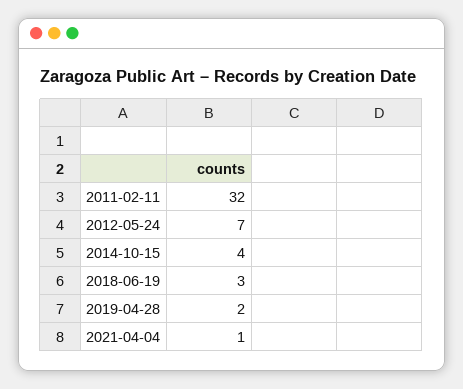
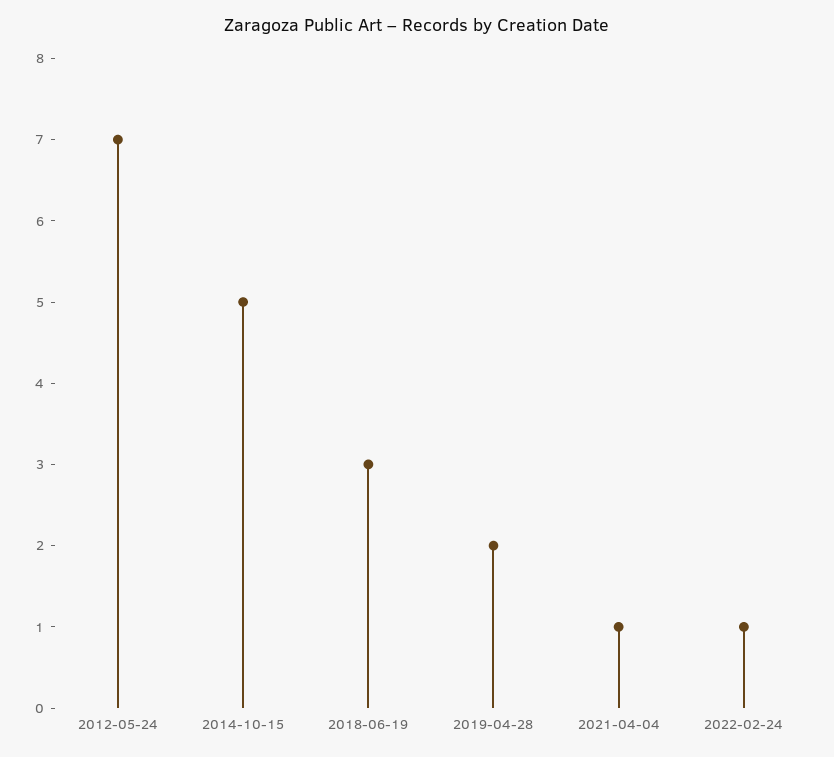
2011-02-11: 32 -> none
2014-10-15: 4 -> 5
2022-02-24: none -> 1

